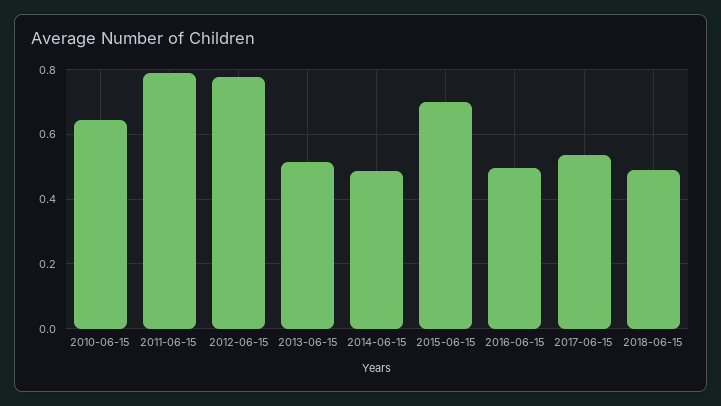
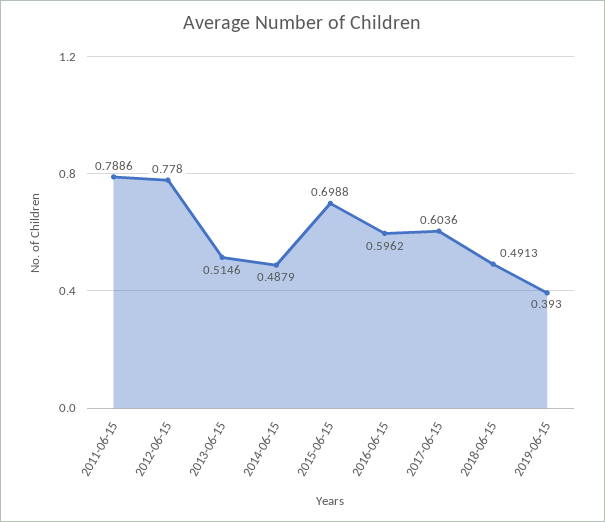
2010-06-15: 0.64 -> none
2016-06-15: 0.5 -> 0.5962
2017-06-15: 0.54 -> 0.6036
2019-06-15: none -> 0.393

